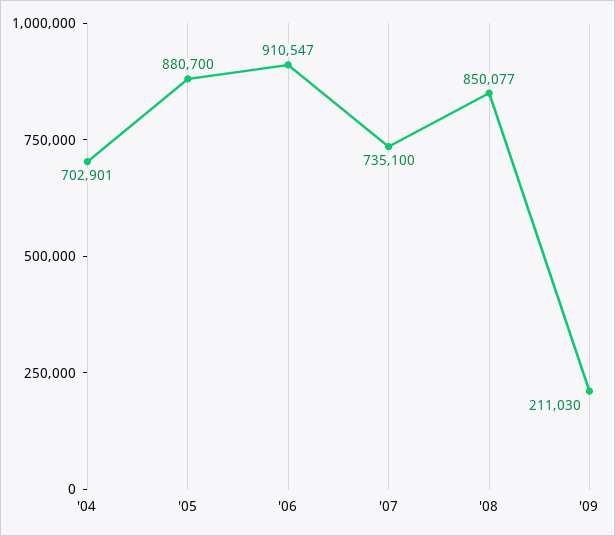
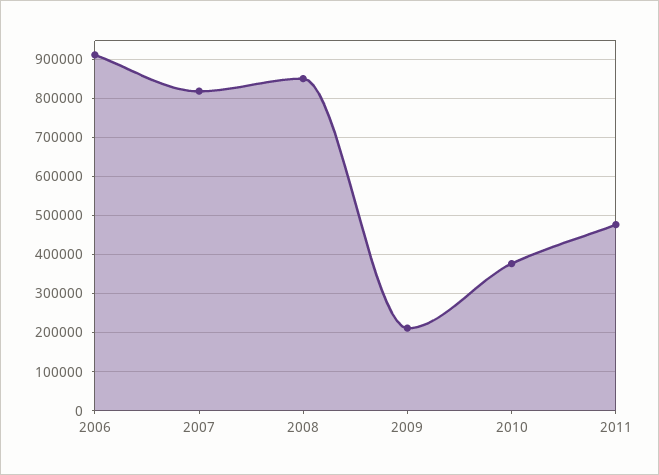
'04: 702901 -> none
'05: 880700 -> none
'07: 735100 -> 820000
2010: none -> 380000
2011: none -> 480000

